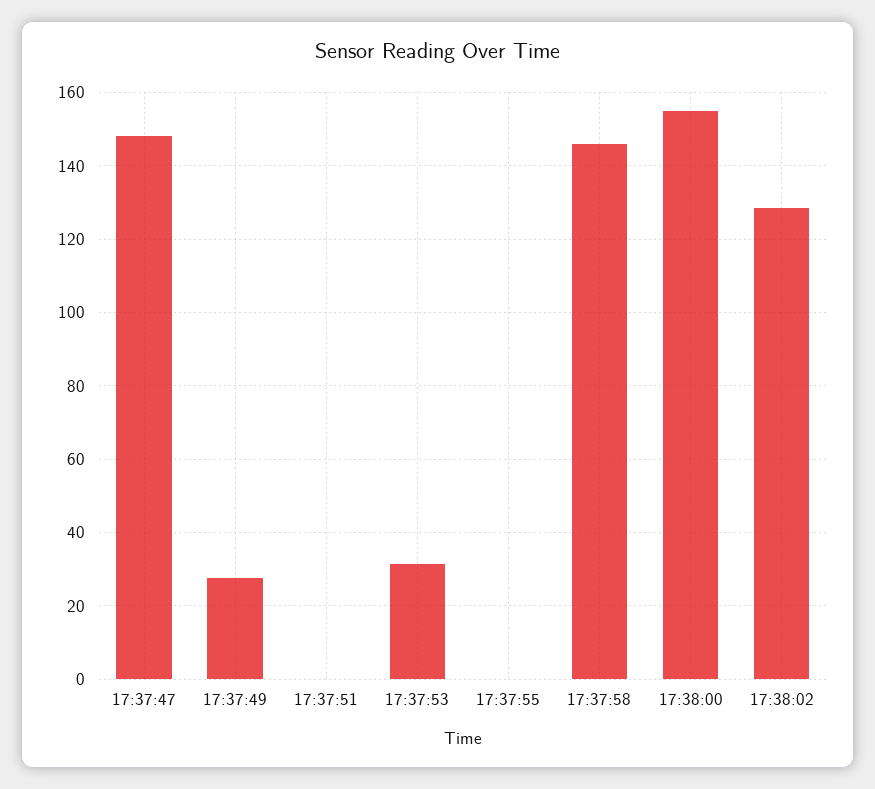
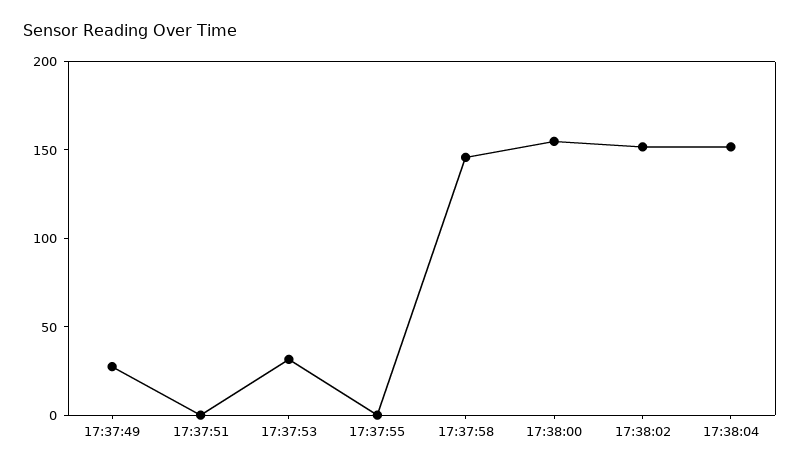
17:37:47: 148 -> none
17:38:02: 128 -> 150
17:38:04: none -> 150

